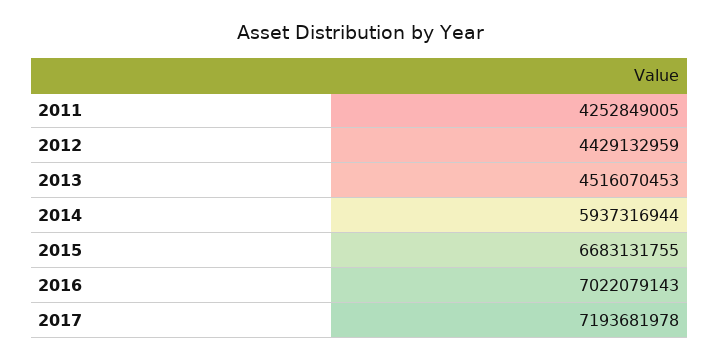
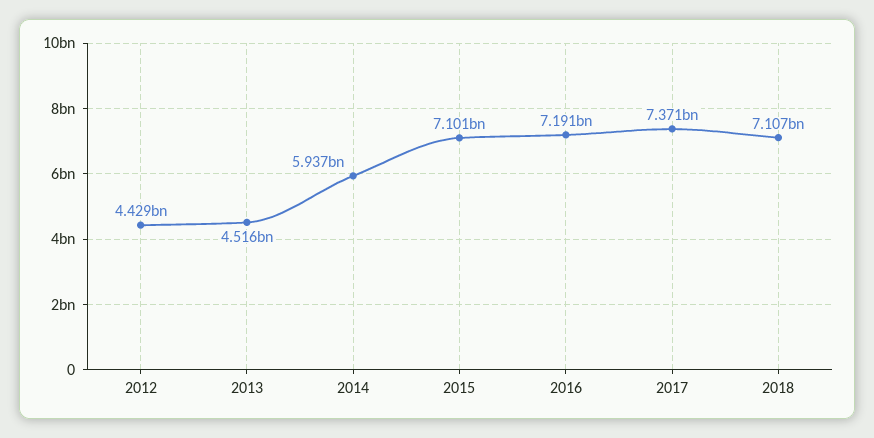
2011: 4252849005 -> none
2015: 6683131755 -> 7101000000
2016: 7022079143 -> 7191000000
2017: 7193681978 -> 7371000000
2018: none -> 7107000000

